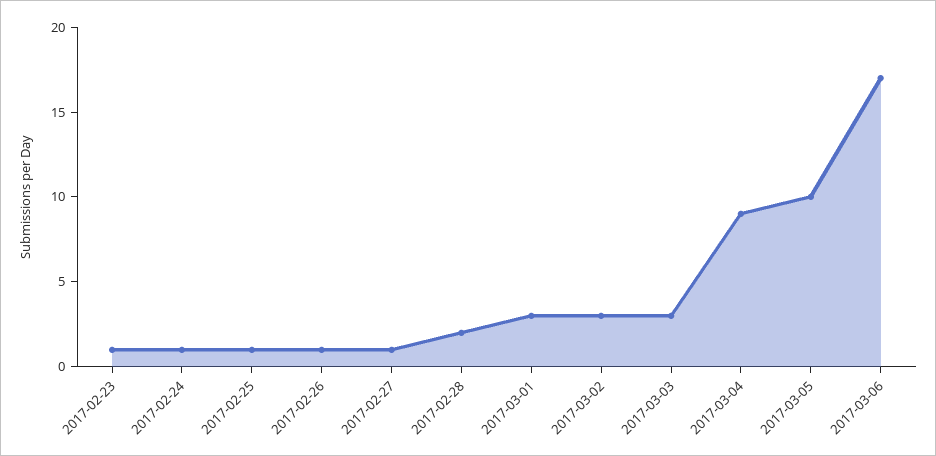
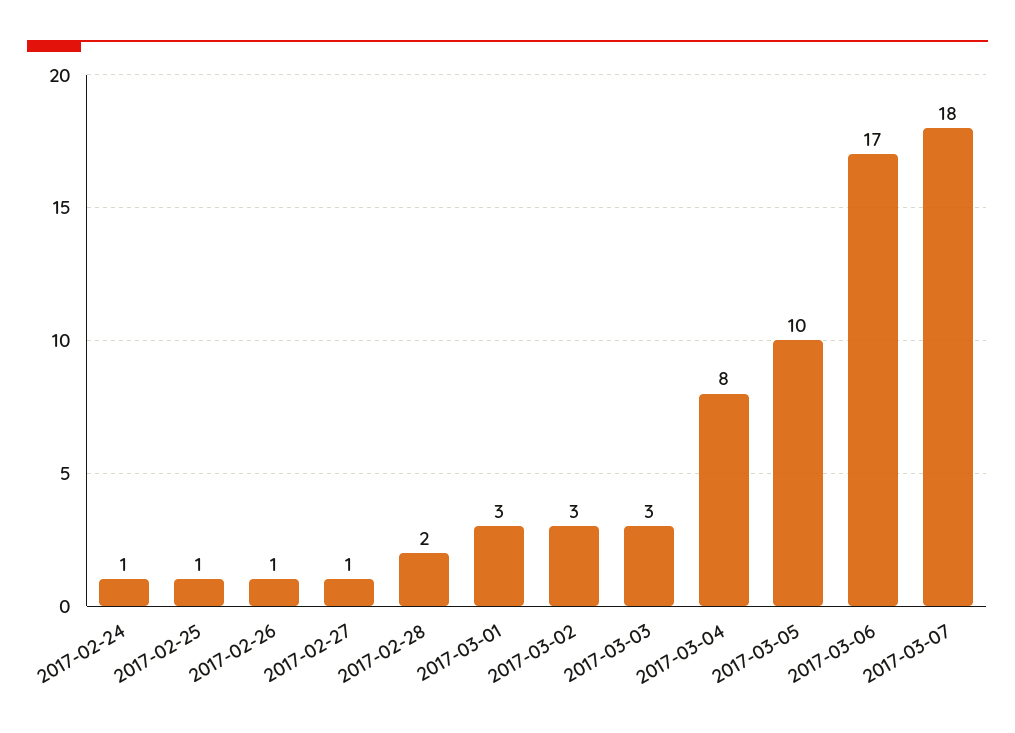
2017-02-23: 1 -> none
2017-03-04: 9 -> 8
2017-03-07: none -> 18

